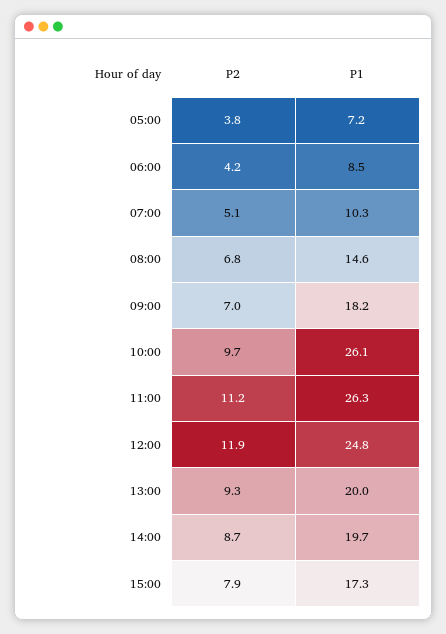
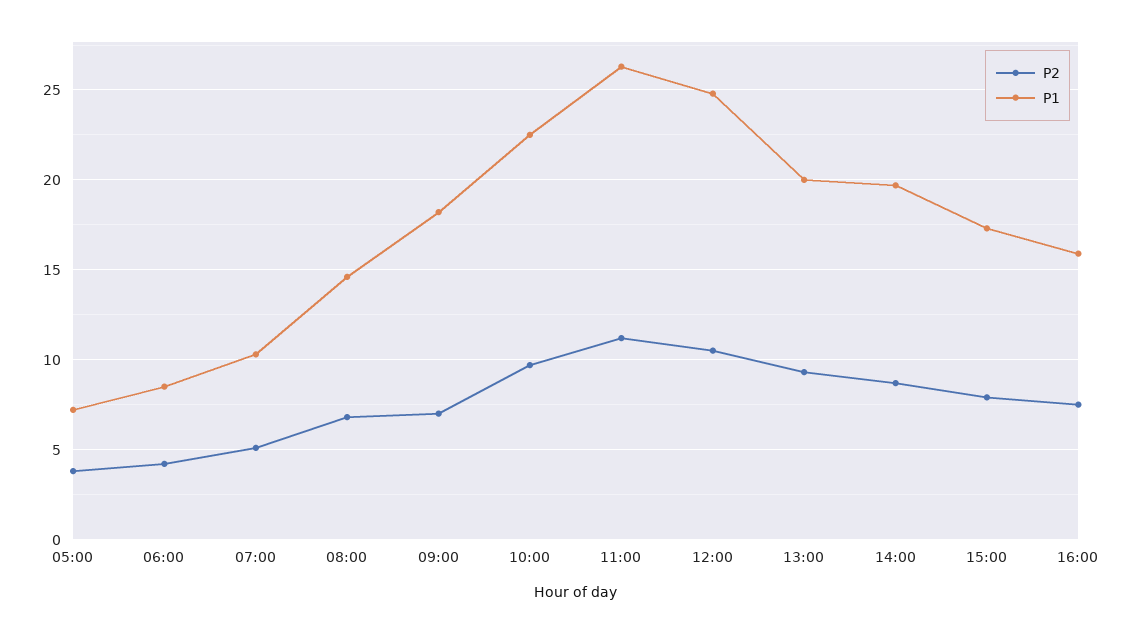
P1, 10:00: 26.1 -> 22.5
P2, 12:00: 11.9 -> 10.5
P2, 16:00: none -> 7.5
P1, 16:00: none -> 16

